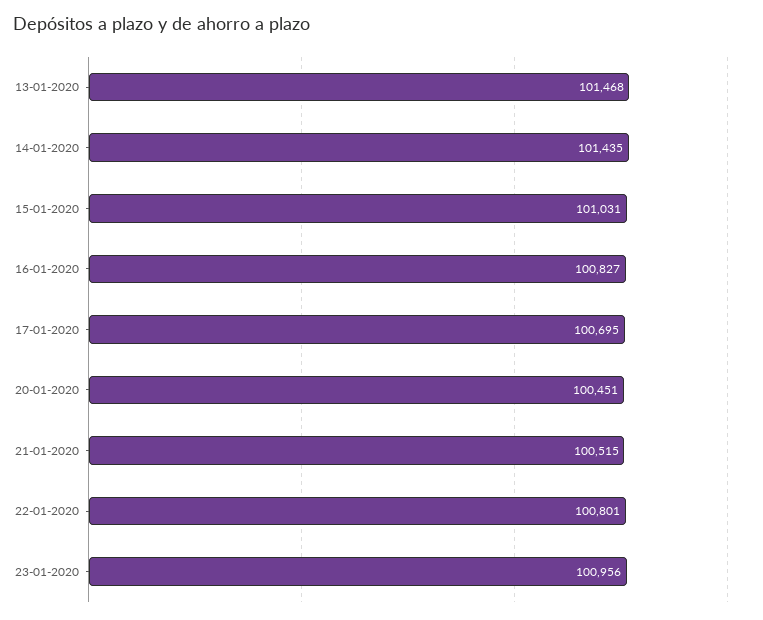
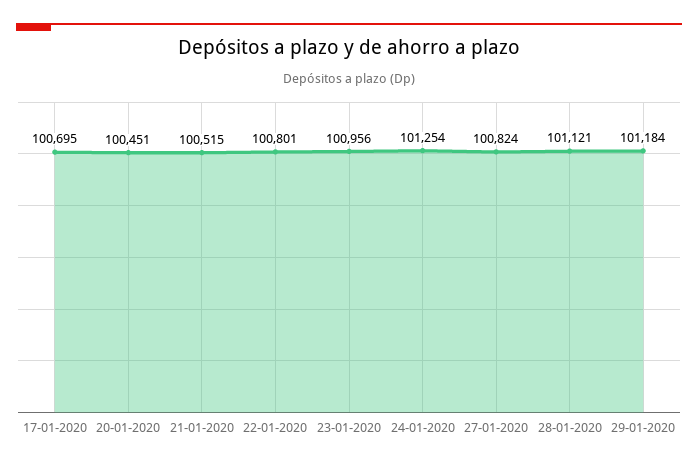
13-01-2020: 101468 -> none
14-01-2020: 101435 -> none
15-01-2020: 101031 -> none
16-01-2020: 100827 -> none
24-01-2020: none -> 101254
27-01-2020: none -> 100824
28-01-2020: none -> 101121
29-01-2020: none -> 101184

